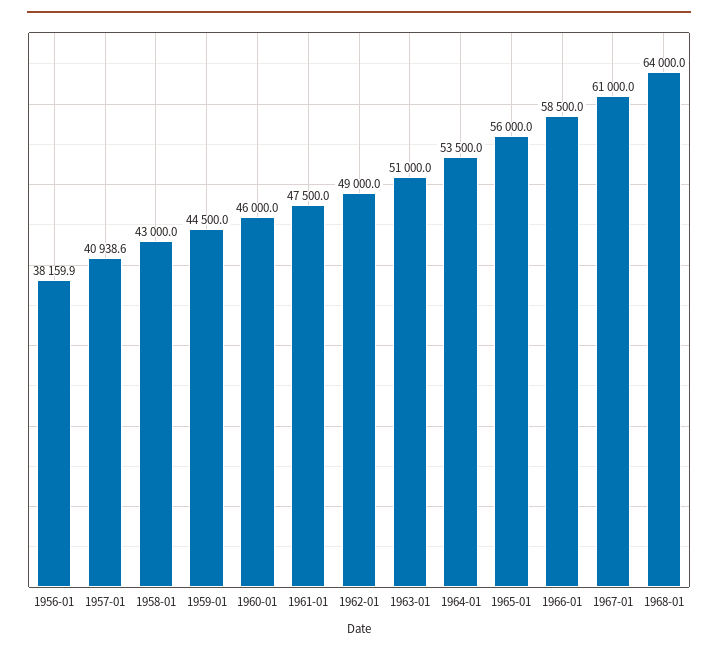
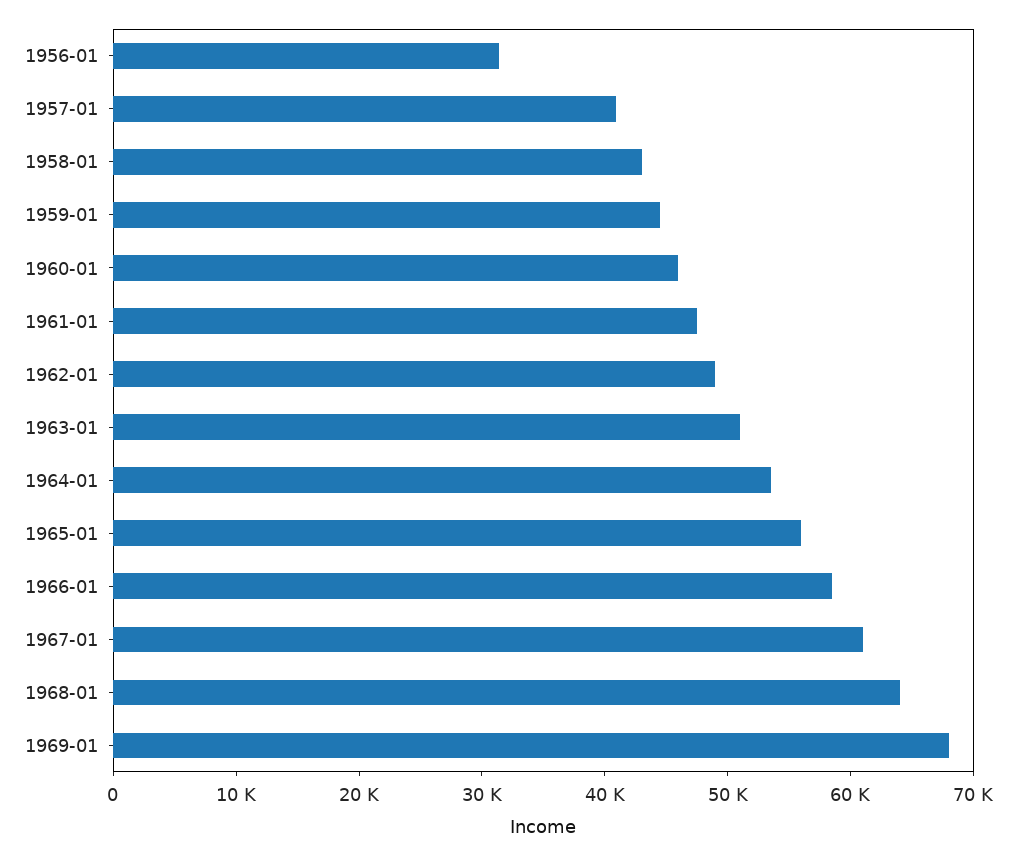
1956-01: 38159.9 -> 32000
1969-01: none -> 68000

